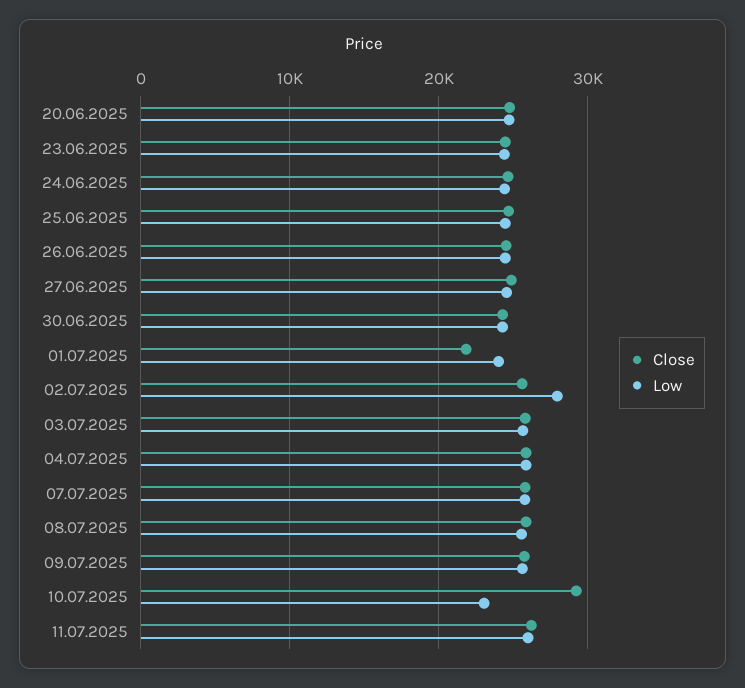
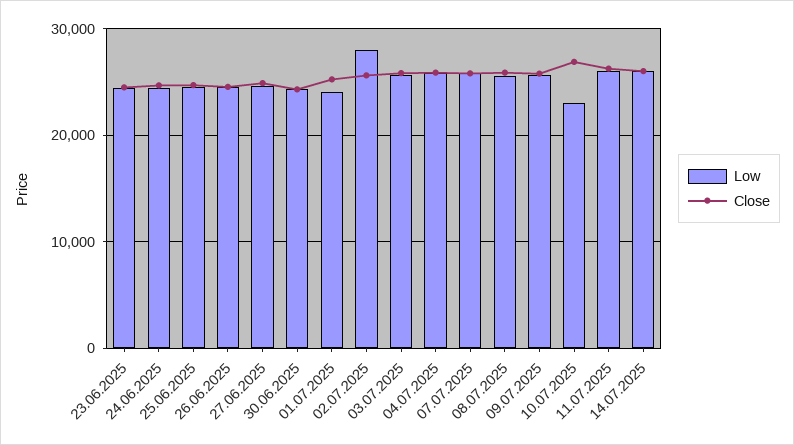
Close, 20.06.2025: 25000 -> none
Low, 20.06.2025: 25000 -> none
Close, 01.07.2025: 22000 -> 25000
Close, 10.07.2025: 29000 -> 27000
Low, 14.07.2025: none -> 26000
Close, 14.07.2025: none -> 26000

